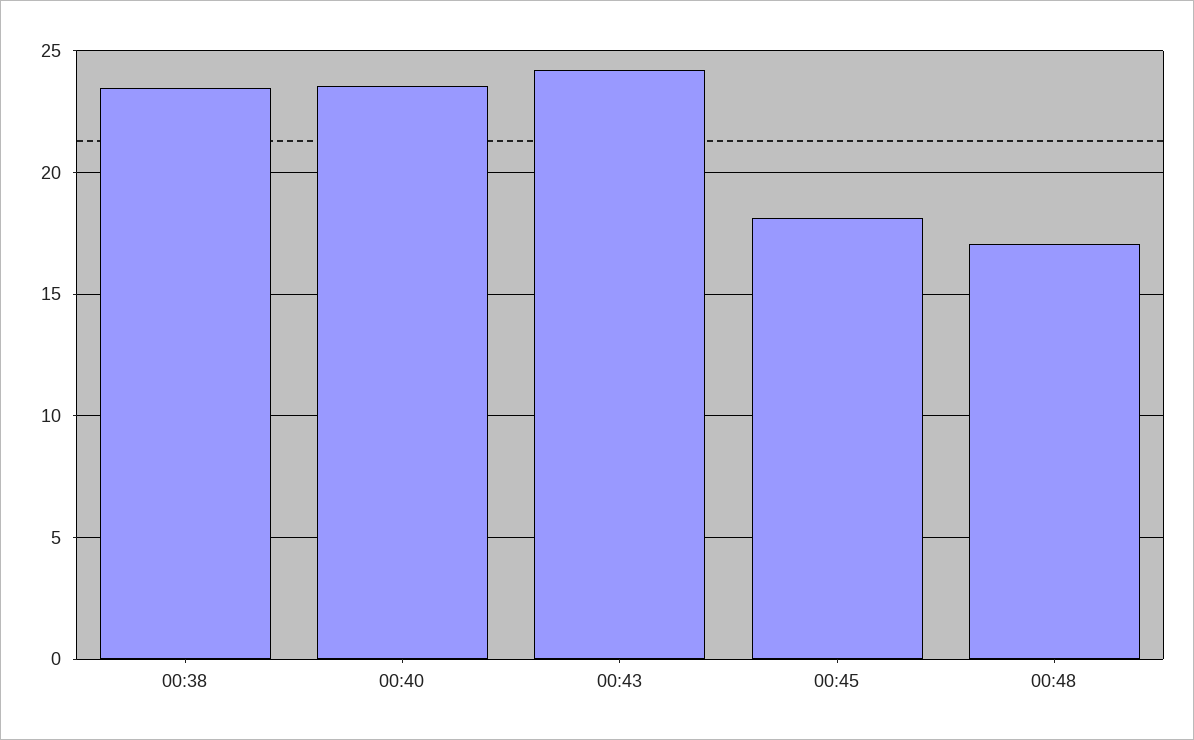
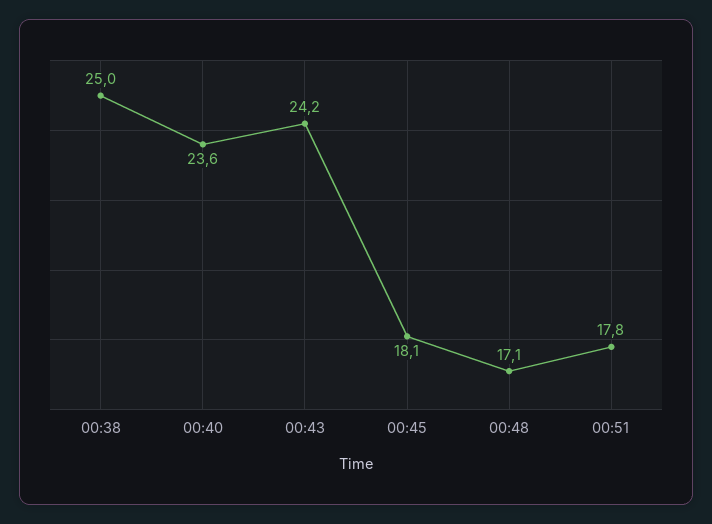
00:38: 23.5 -> 25
00:51: none -> 17.8

